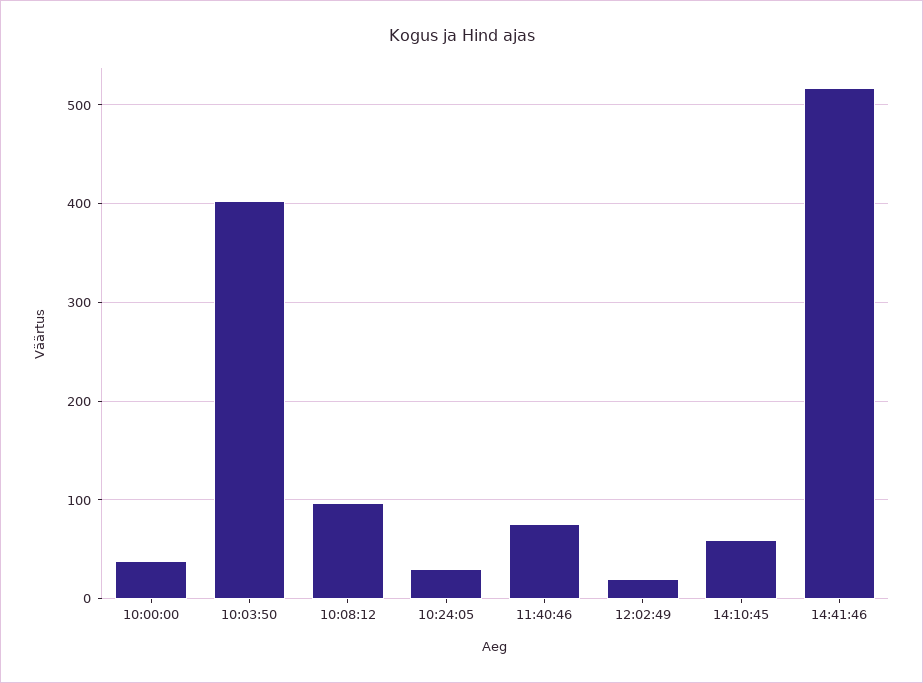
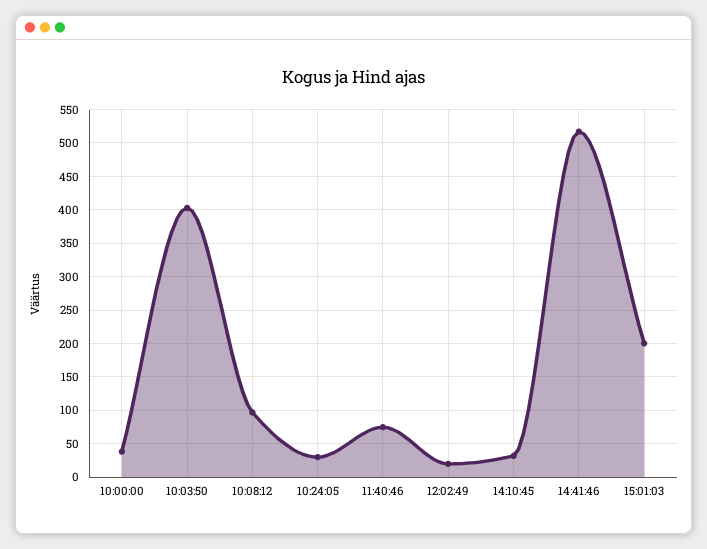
14:10:45: 60 -> 30
15:01:03: none -> 200

